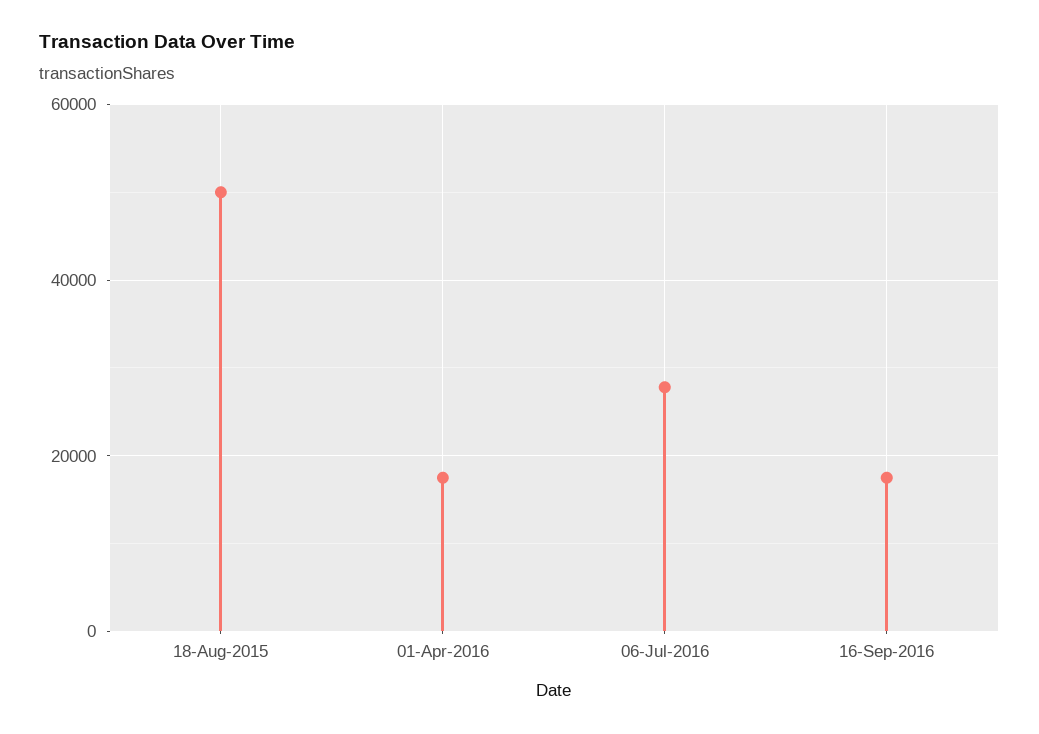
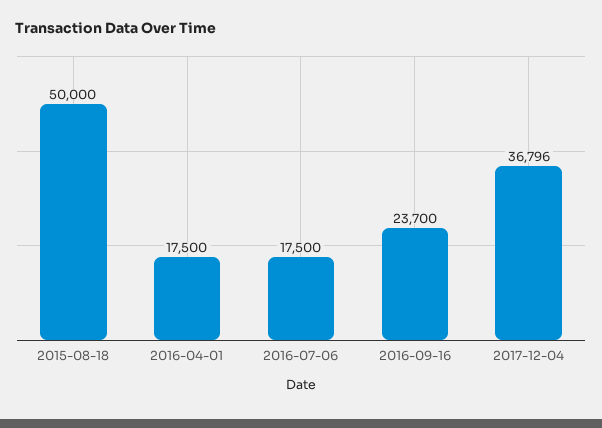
06-Jul-2016: 28000 -> 17500
16-Sep-2016: 18000 -> 23700
2017-12-04: none -> 36796

